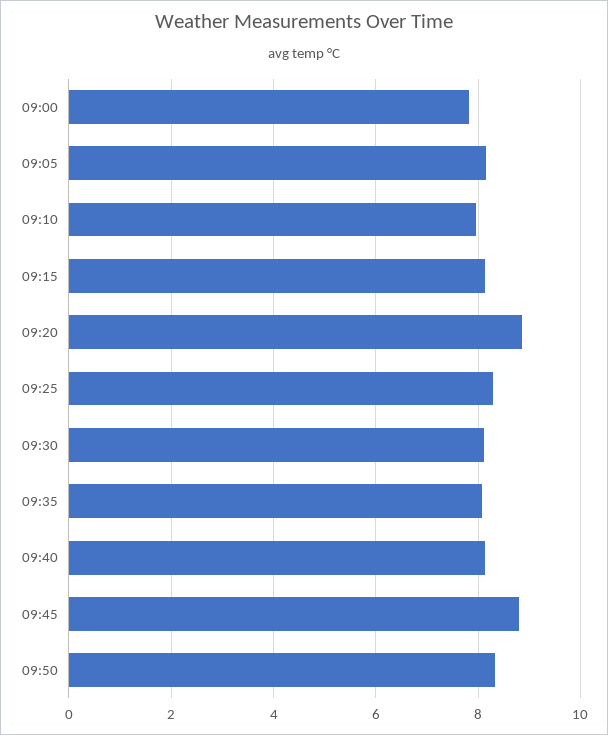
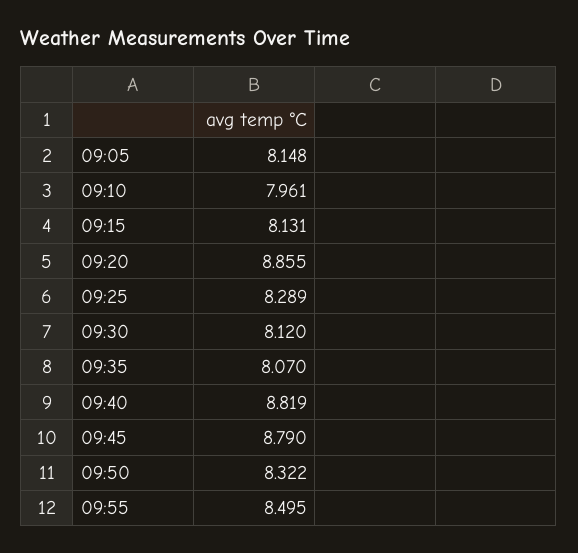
09:00: 7.8 -> none
09:40: 8.2 -> 8.819
09:55: none -> 8.495

